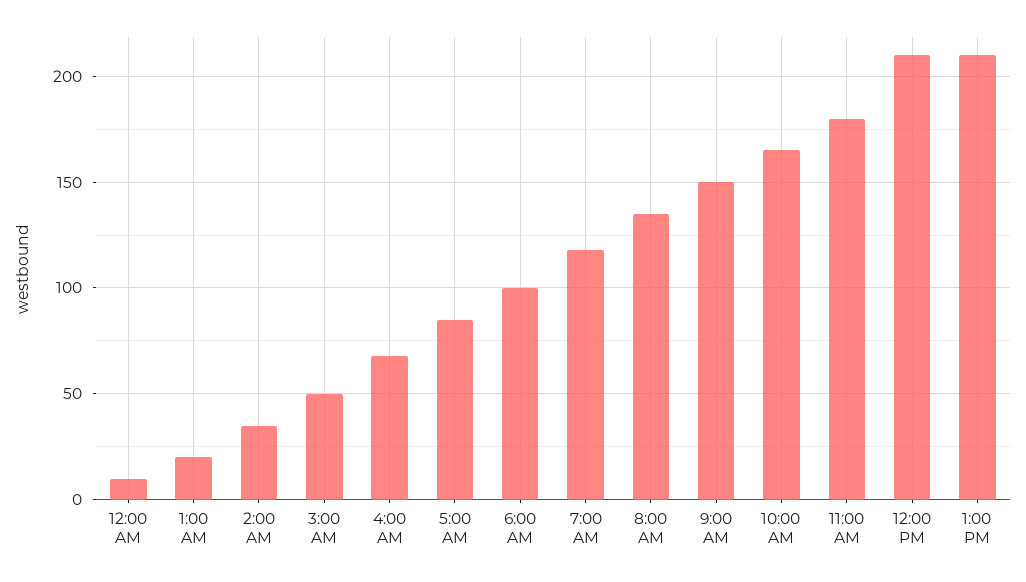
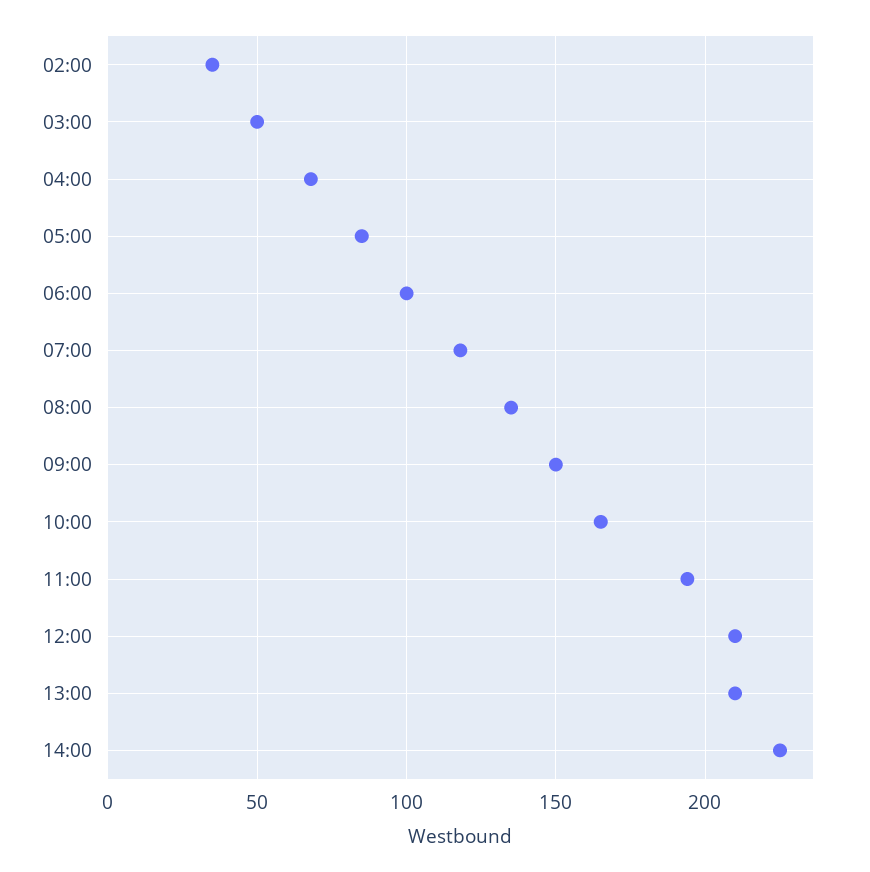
12:00 AM: 10 -> none
1:00 AM: 20 -> none
11:00 AM: 180 -> 195
14:00: none -> 225

